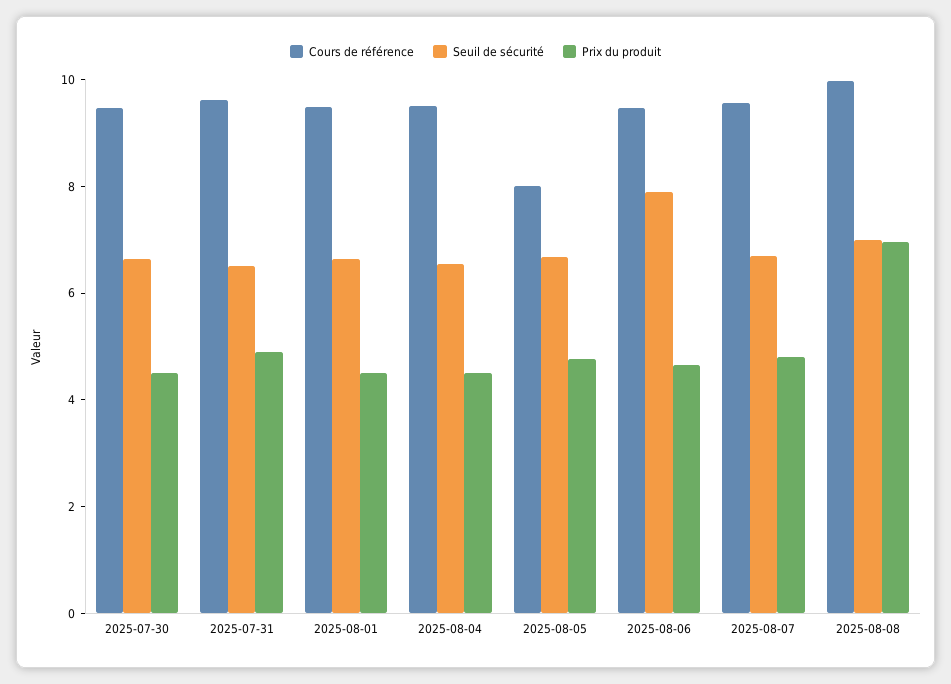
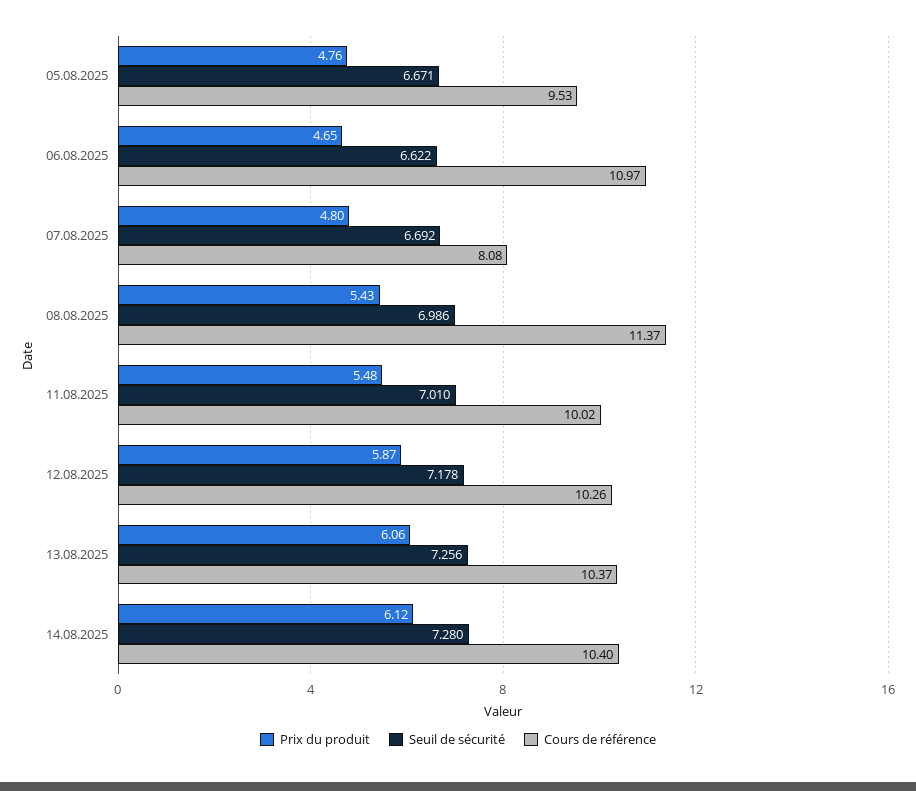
Cours de référence, 2025-07-30: 9.5 -> none
Seuil de sécurité, 2025-07-30: 6.5 -> none
Prix du produit, 2025-07-30: 4.5 -> none
Cours de référence, 2025-07-31: 9.5 -> none
Seuil de sécurité, 2025-07-31: 6.5 -> none
Prix du produit, 2025-07-31: 5 -> none
Cours de référence, 2025-08-01: 9.5 -> none
Seuil de sécurité, 2025-08-01: 6.5 -> none
Prix du produit, 2025-08-01: 4.5 -> none
Cours de référence, 2025-08-04: 9.5 -> none
Seuil de sécurité, 2025-08-04: 6.5 -> none
Prix du produit, 2025-08-04: 4.5 -> none
Cours de référence, 2025-08-05: 8 -> 9.53
Cours de référence, 2025-08-06: 9.5 -> 10.97
Seuil de sécurité, 2025-08-06: 8 -> 6.622
Cours de référence, 2025-08-07: 9.5 -> 8.08
Cours de référence, 2025-08-08: 10 -> 11.37
Prix du produit, 2025-08-08: 7 -> 5.43
Prix du produit, 11.08.2025: none -> 5.48
Seuil de sécurité, 11.08.2025: none -> 7.01
Cours de référence, 11.08.2025: none -> 10.02
Prix du produit, 12.08.2025: none -> 5.87
Seuil de sécurité, 12.08.2025: none -> 7.178
Cours de référence, 12.08.2025: none -> 10.26
Prix du produit, 13.08.2025: none -> 6.06
Seuil de sécurité, 13.08.2025: none -> 7.256
Cours de référence, 13.08.2025: none -> 10.37
Prix du produit, 14.08.2025: none -> 6.12
Seuil de sécurité, 14.08.2025: none -> 7.28
Cours de référence, 14.08.2025: none -> 10.4

